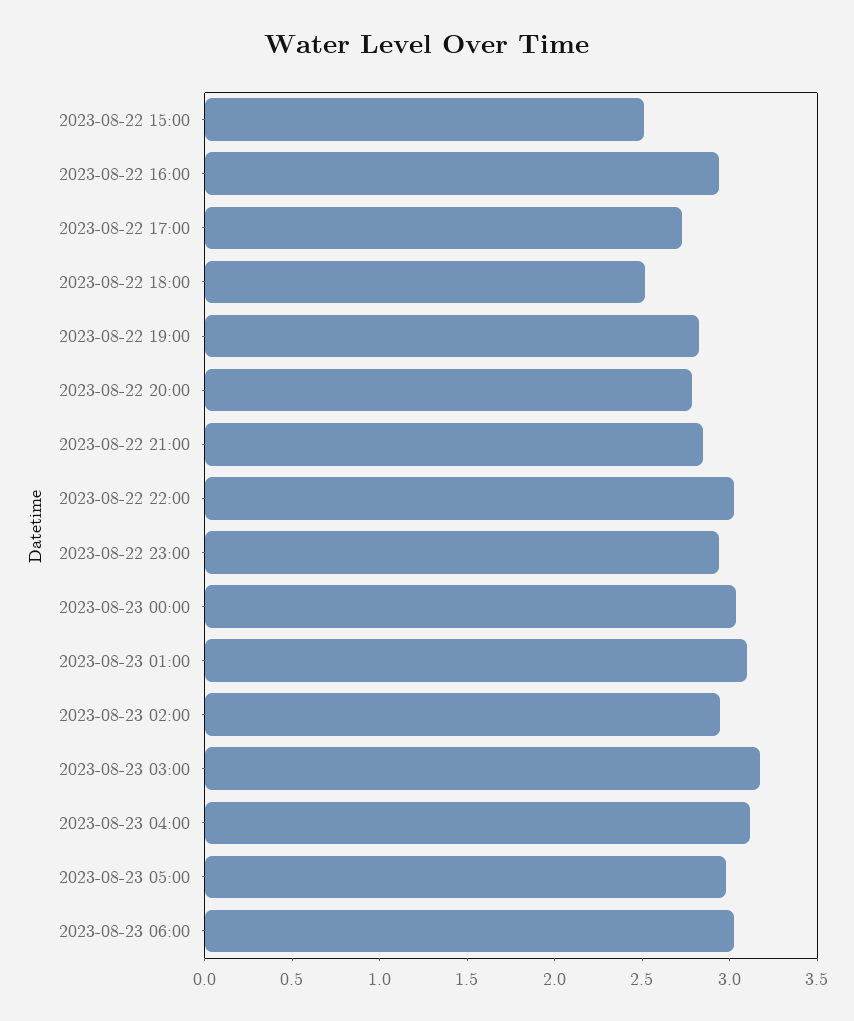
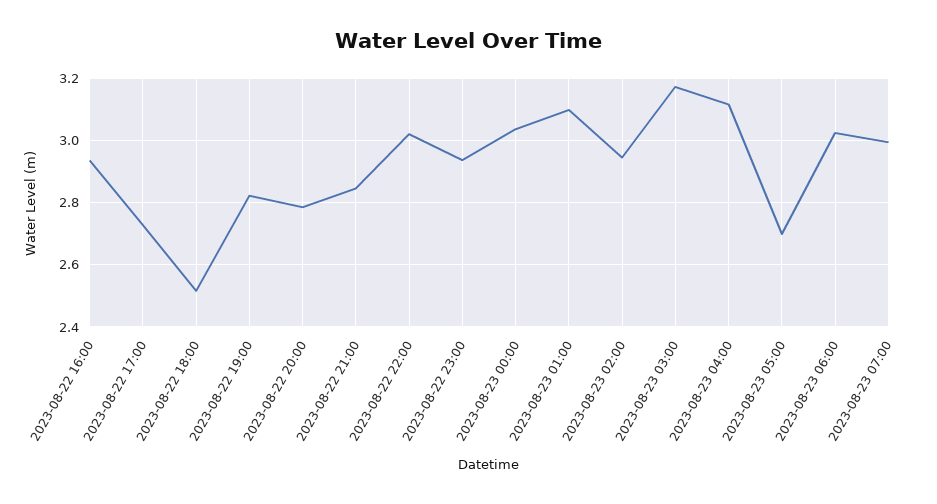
2023-08-22 15:00: 2.5 -> none
2023-08-23 05:00: 3 -> 2.7
2023-08-23 07:00: none -> 3

